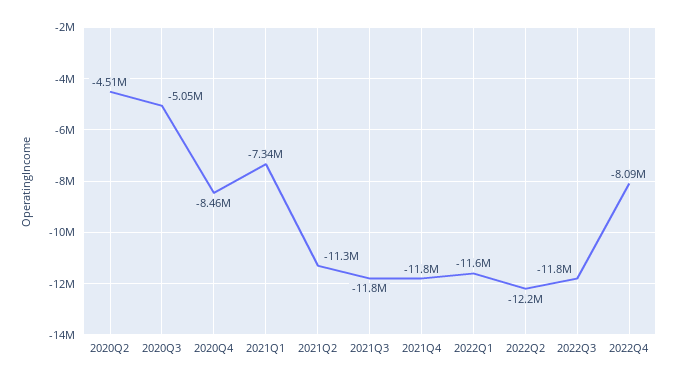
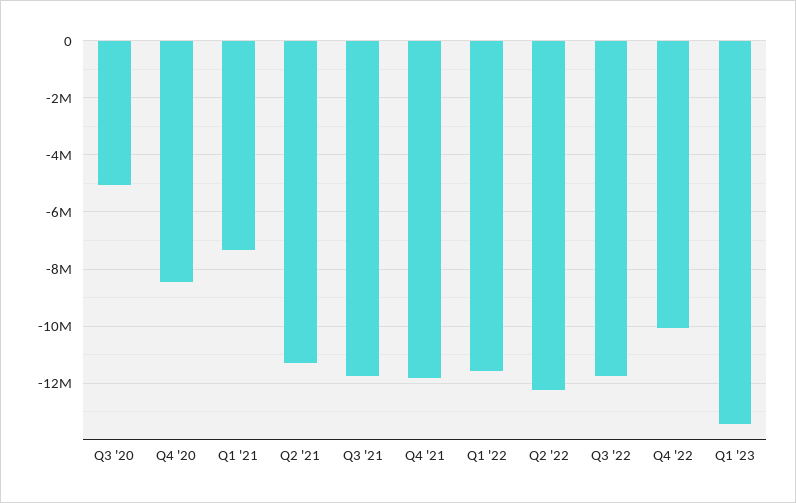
2020Q2: -4510000 -> none
2022Q4: -8090000 -> -10000000
Q1 '23: none -> -13500000

